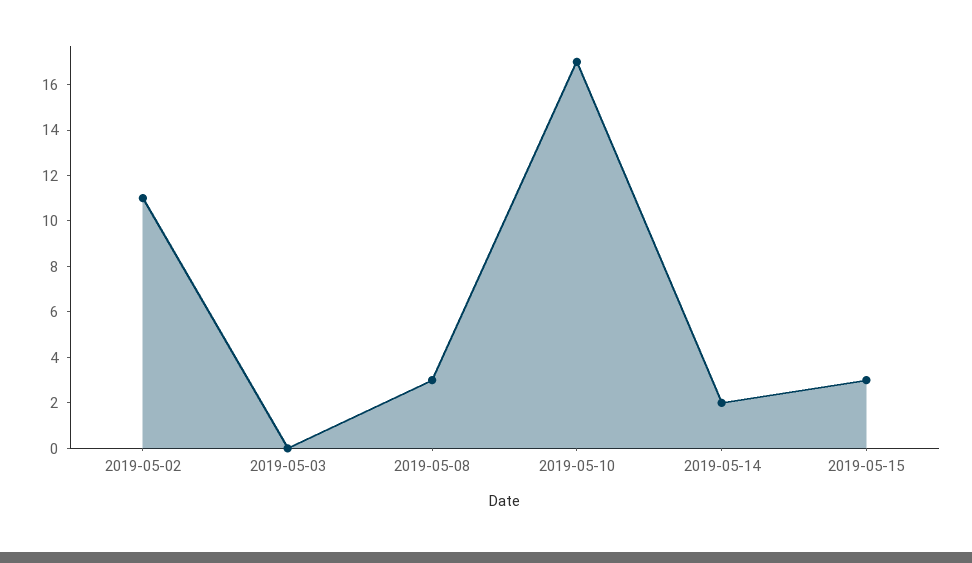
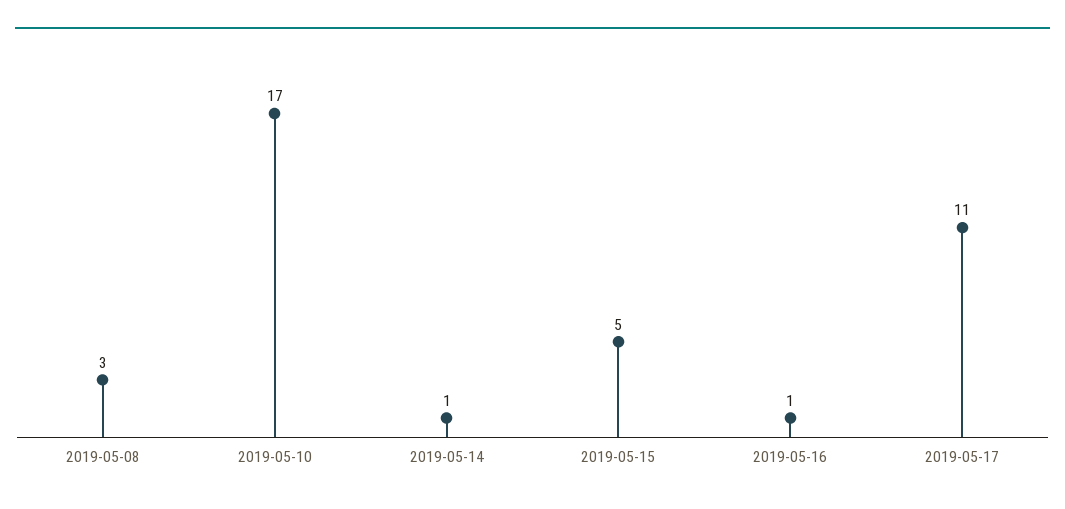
2019-05-02: 11 -> none
2019-05-03: 0 -> none
2019-05-14: 2 -> 1
2019-05-15: 3 -> 5
2019-05-16: none -> 1
2019-05-17: none -> 11

